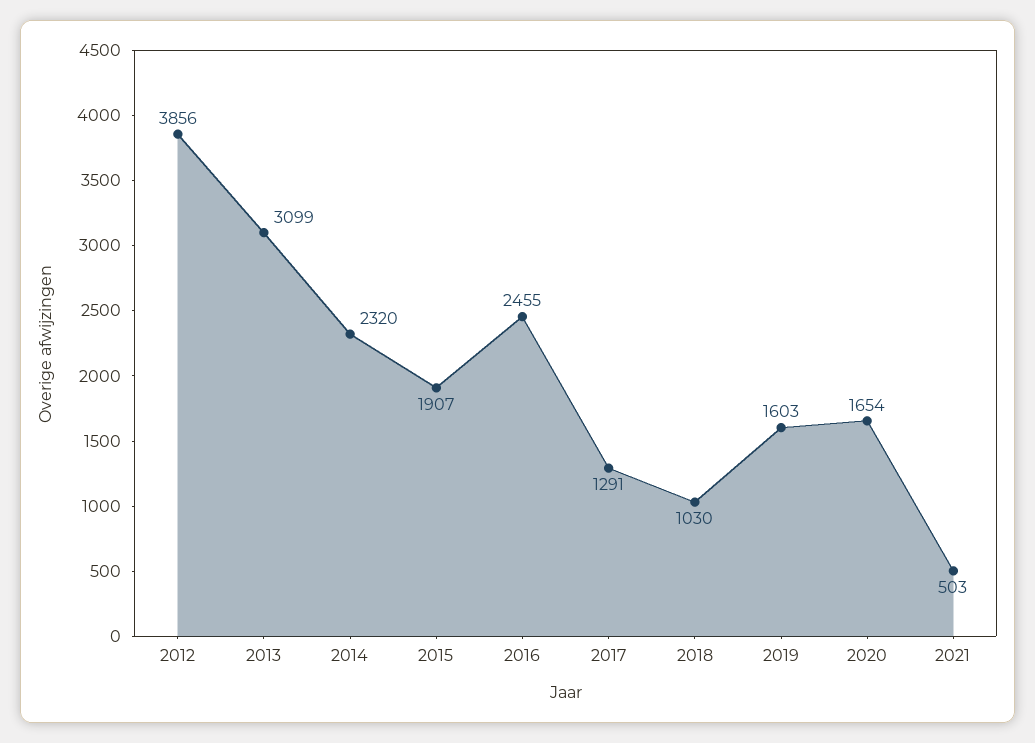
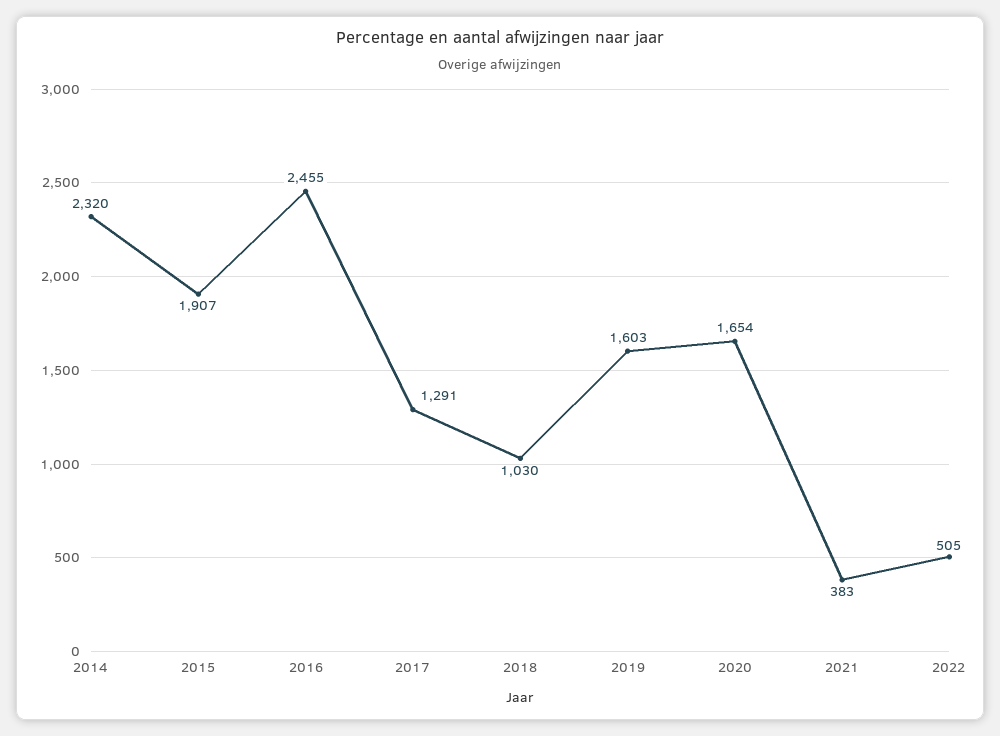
2012: 3856 -> none
2013: 3099 -> none
2021: 503 -> 383
2022: none -> 505

